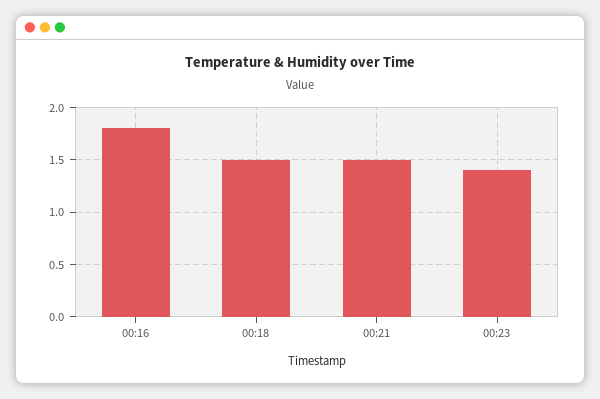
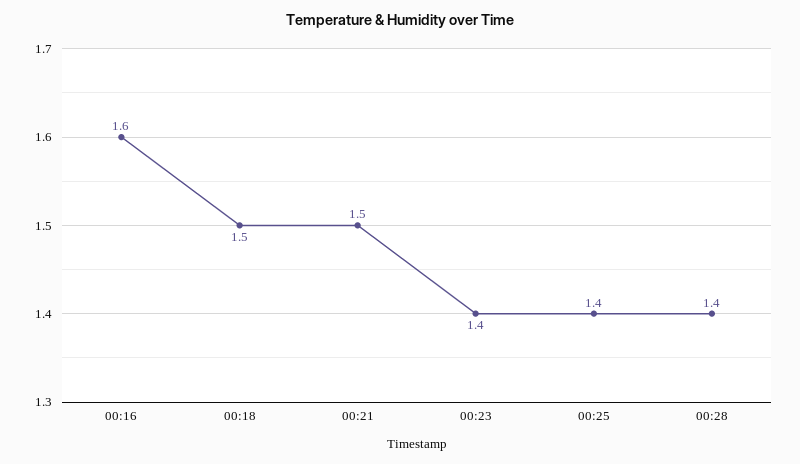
00:16: 1.8 -> 1.6
00:25: none -> 1.4
00:28: none -> 1.4

